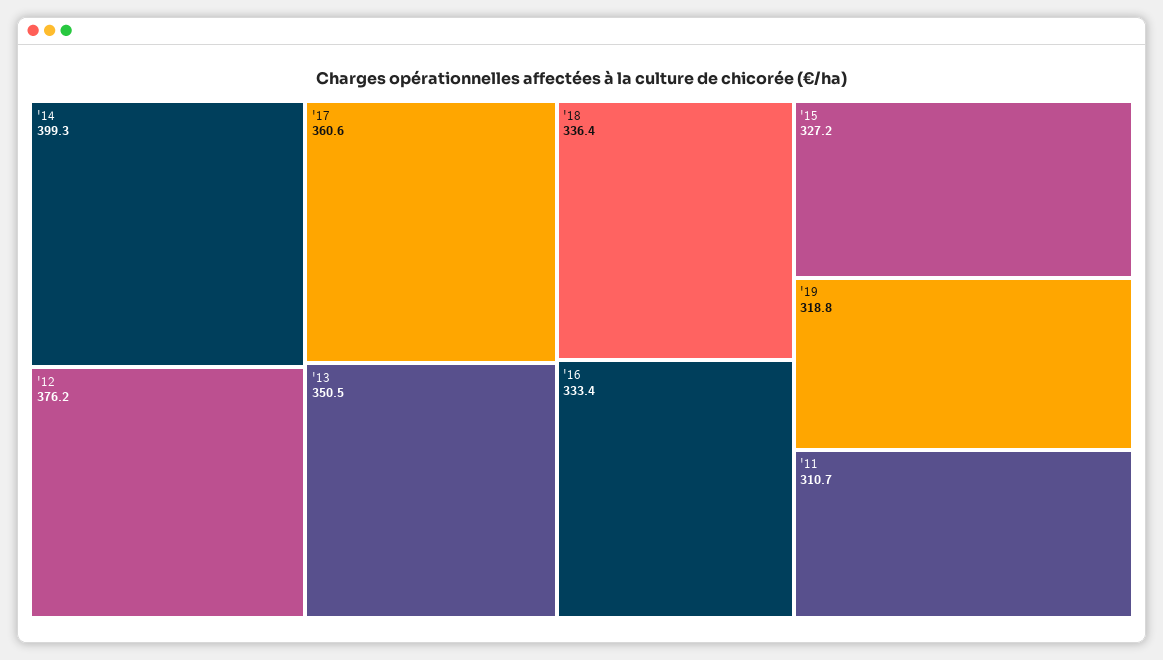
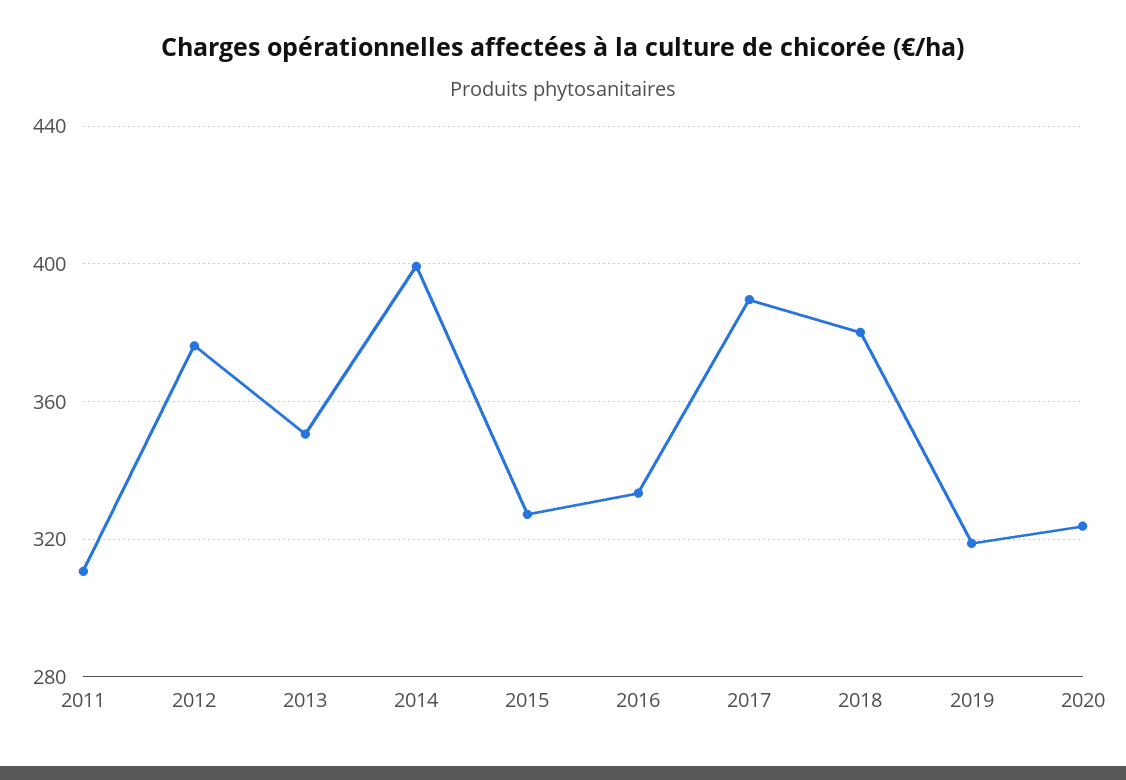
'17: 360.6 -> 390
'18: 336.4 -> 380
2020: none -> 325

